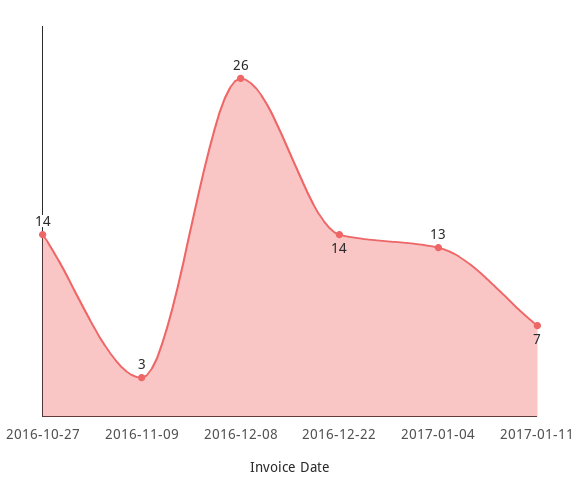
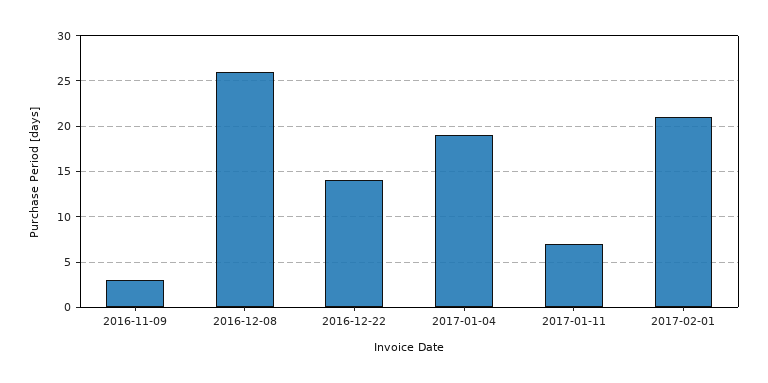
2016-10-27: 14 -> none
2017-01-04: 13 -> 19
2017-02-01: none -> 21

